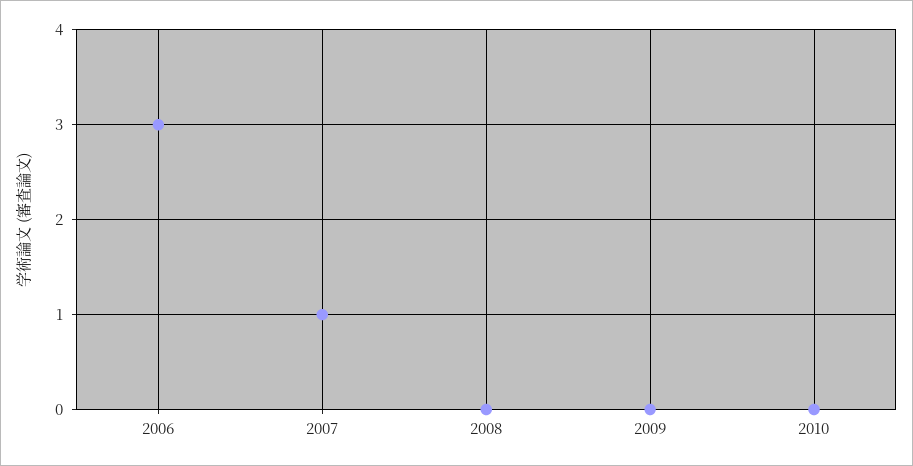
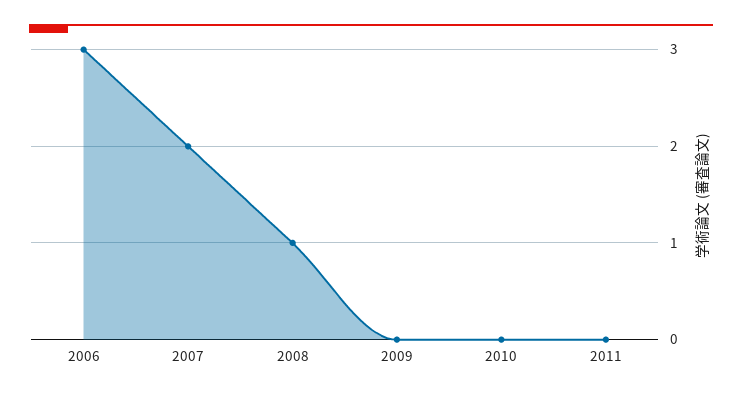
2007: 1 -> 2
2008: 0 -> 1
2011: none -> 0

